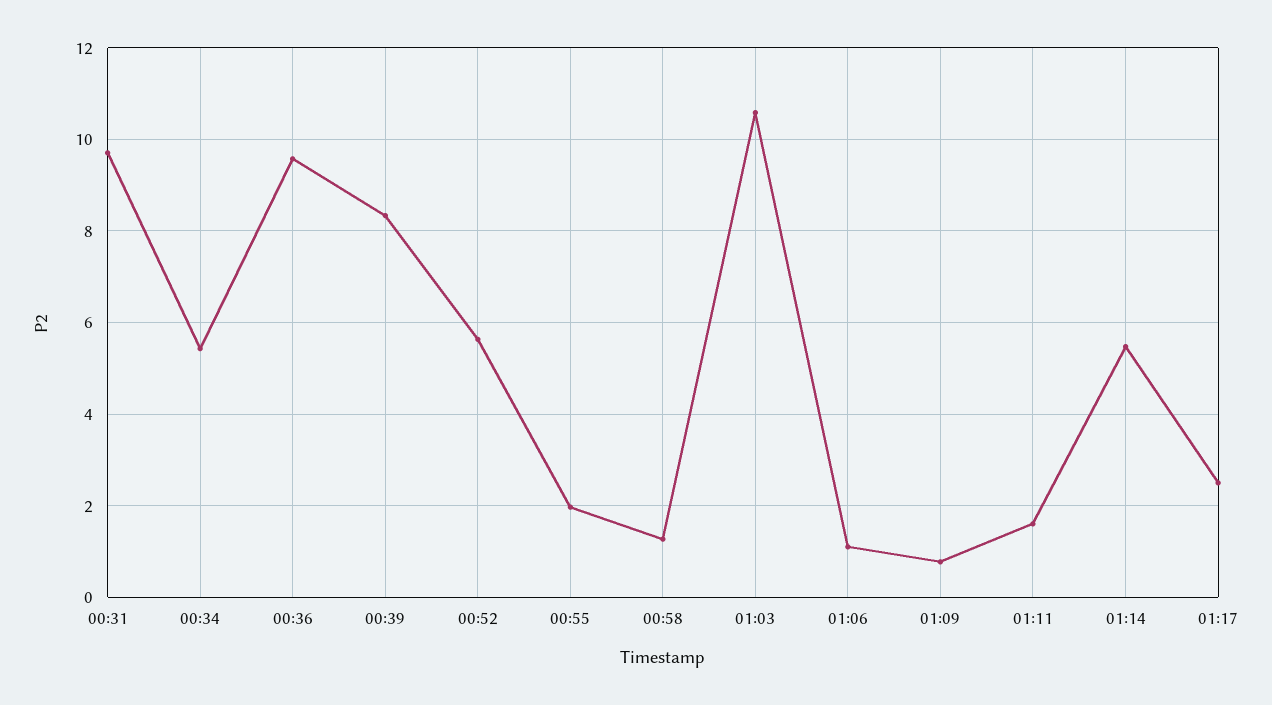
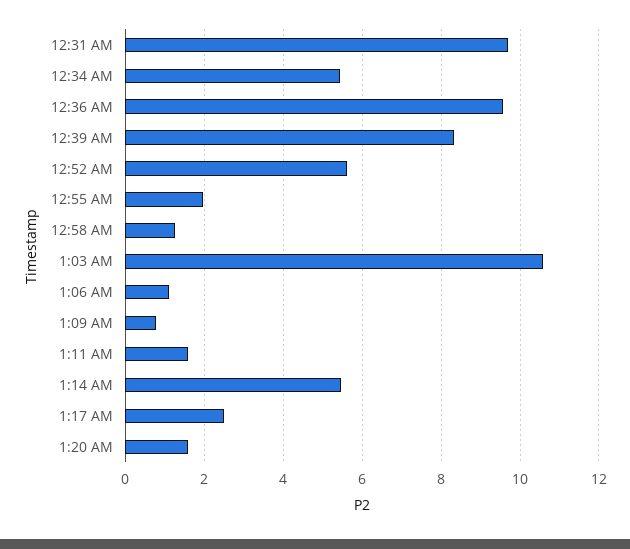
1:20 AM: none -> 1.6

